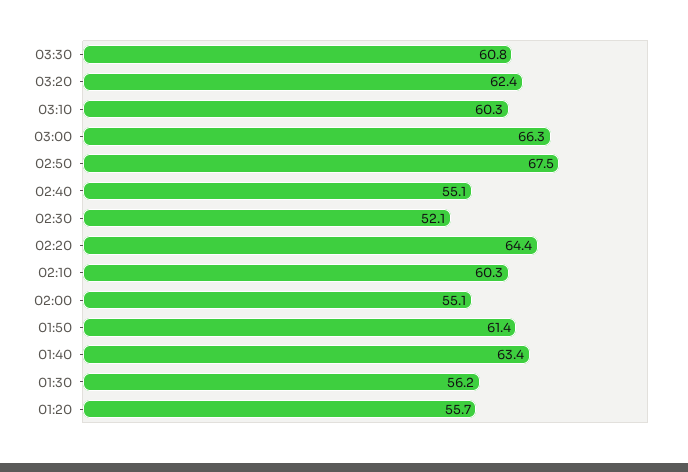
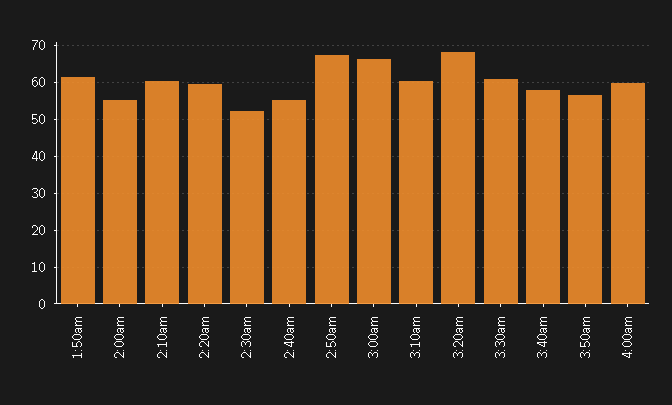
03:20: 62.4 -> 68
02:20: 64.4 -> 60
01:40: 63.4 -> none
01:30: 56.2 -> none
01:20: 55.7 -> none
3:40am: none -> 58
3:50am: none -> 56
4:00am: none -> 60

